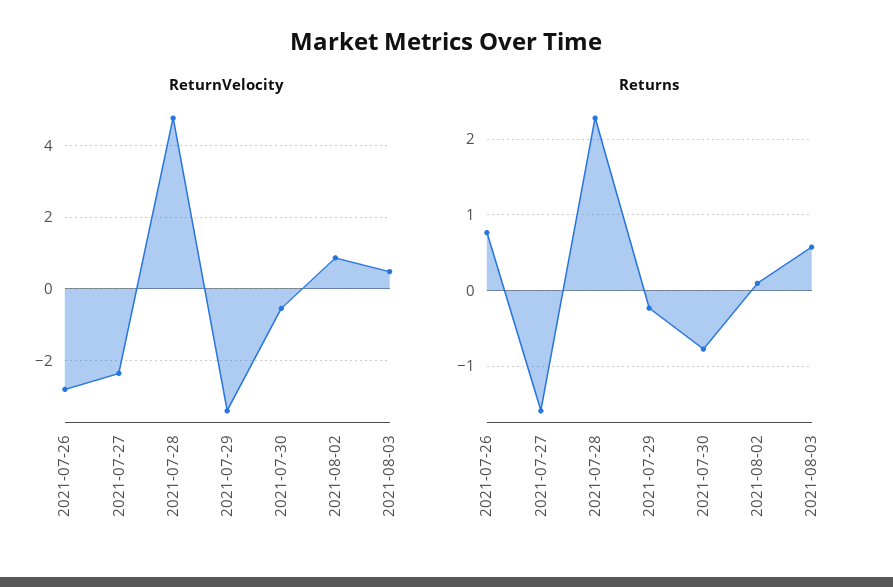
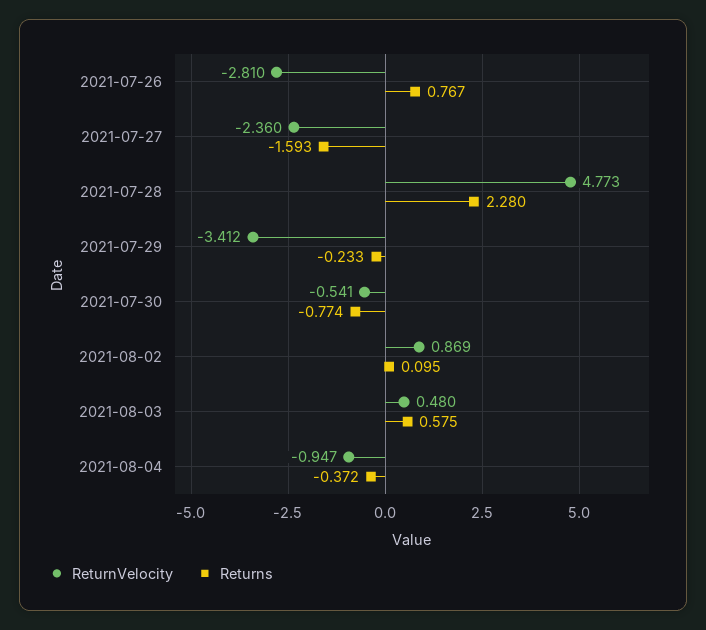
ReturnVelocity, 2021-08-04: none -> -0.947
Returns, 2021-08-04: none -> -0.372

